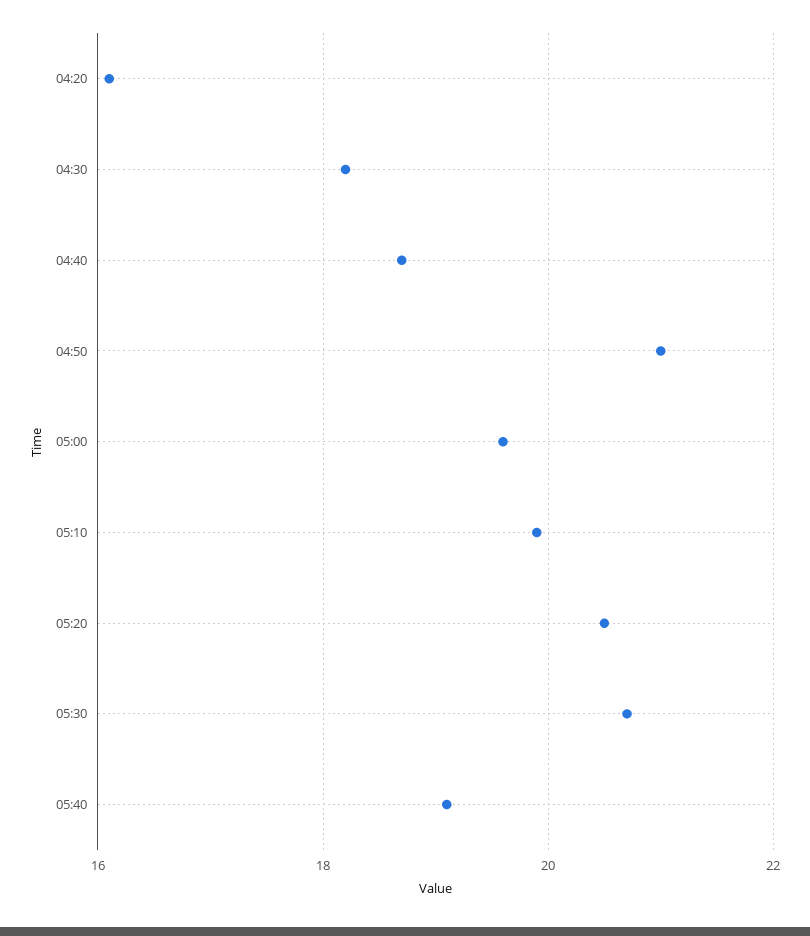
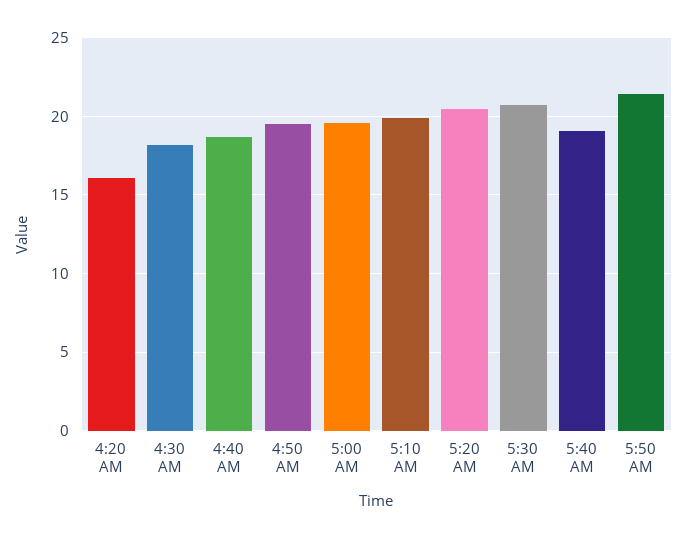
04:50: 21 -> 19.5
5:50 AM: none -> 21.5

